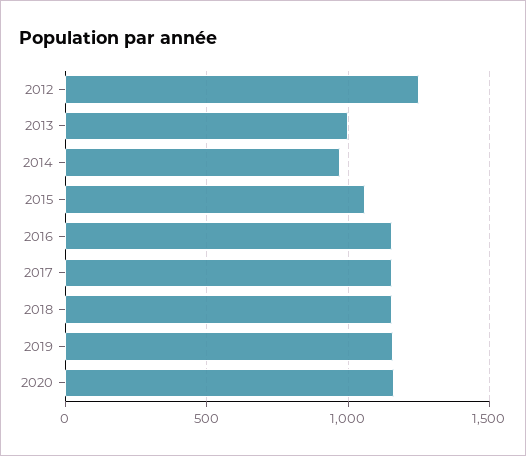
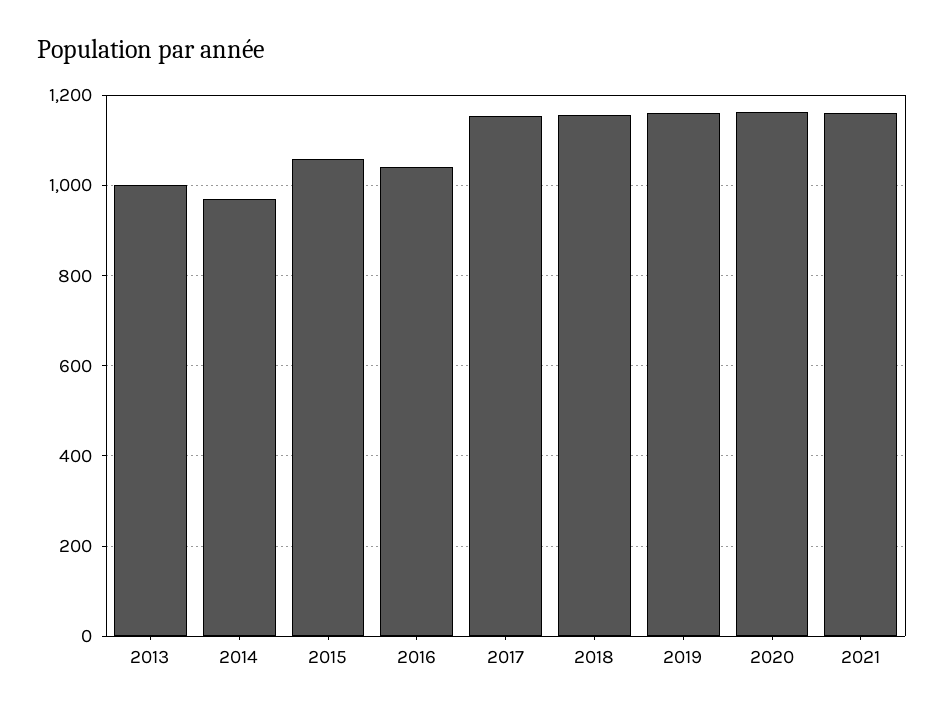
2012: 1250 -> none
2016: 1150 -> 1040
2021: none -> 1160

